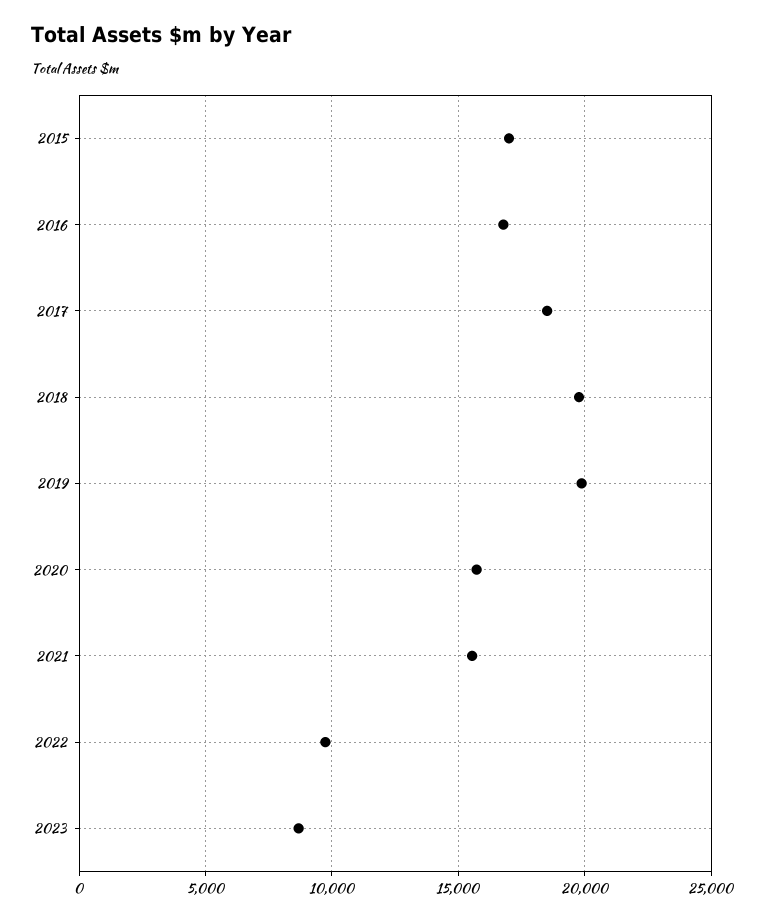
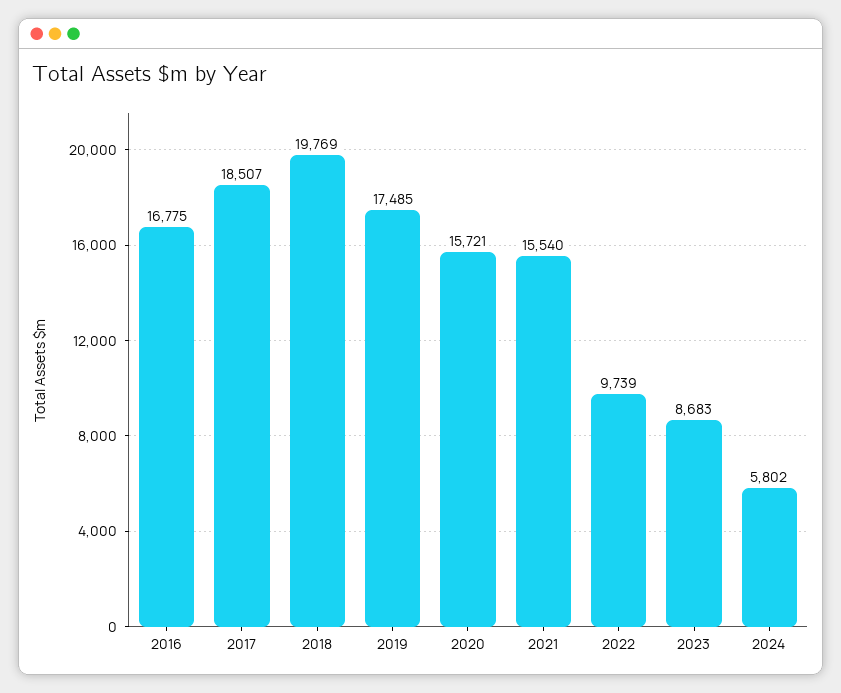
2015: 17000 -> none
2019: 20000 -> 17485
2024: none -> 5802

